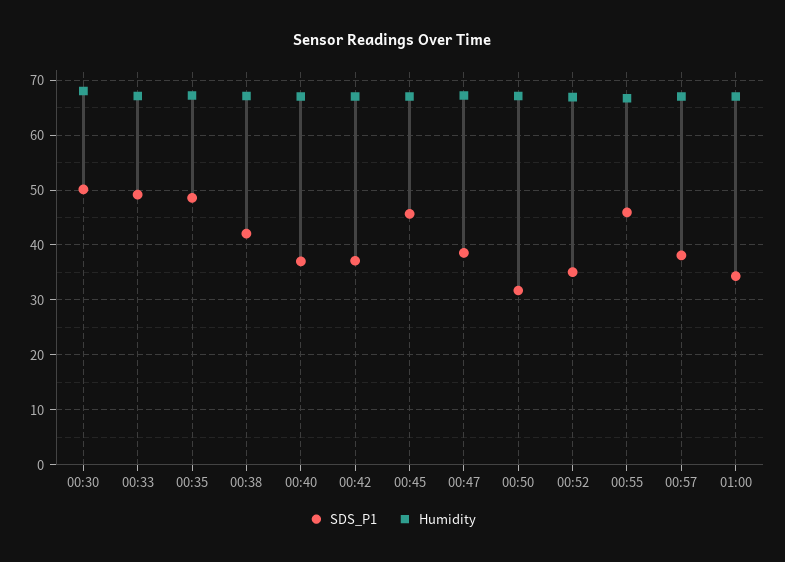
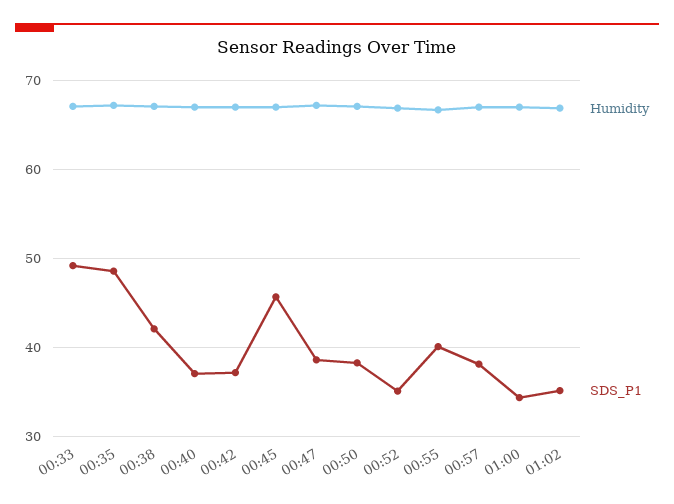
SDS_P1, 00:30: 50 -> none
Humidity, 00:30: 68 -> none
SDS_P1, 00:50: 32 -> 38
SDS_P1, 00:55: 46 -> 40
Humidity, 01:02: none -> 67
SDS_P1, 01:02: none -> 35

